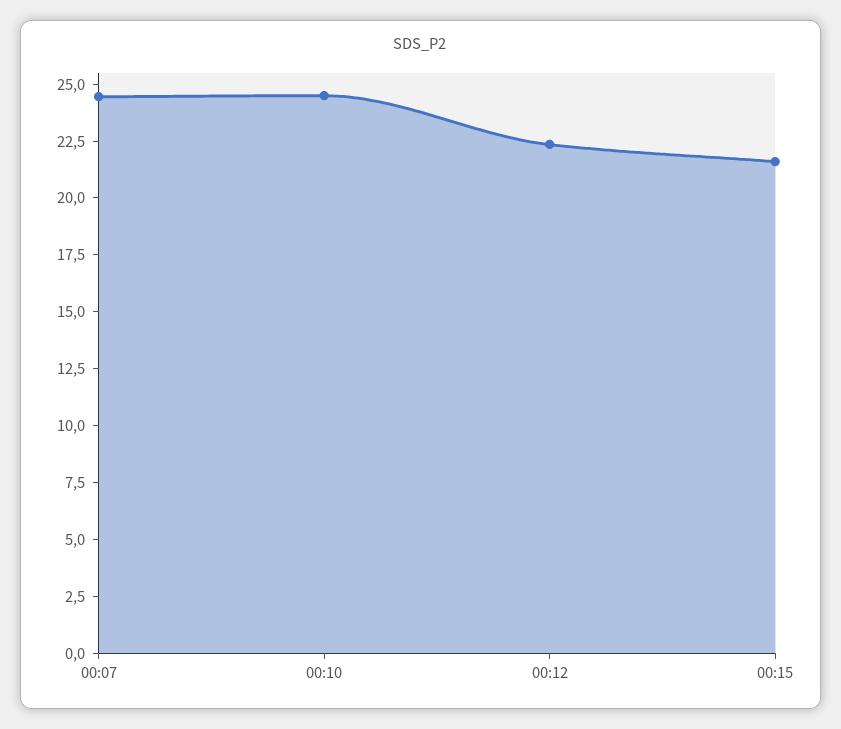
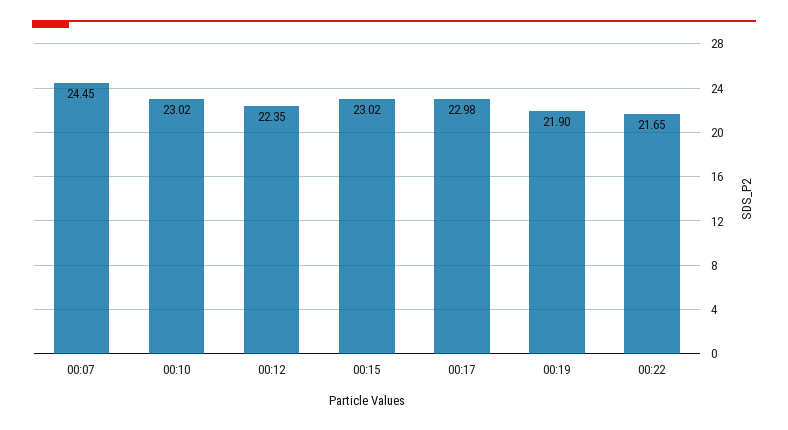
00:10: 24.5 -> 23.02
00:15: 21.5 -> 23.02
00:17: none -> 22.98
00:19: none -> 21.9
00:22: none -> 21.65

